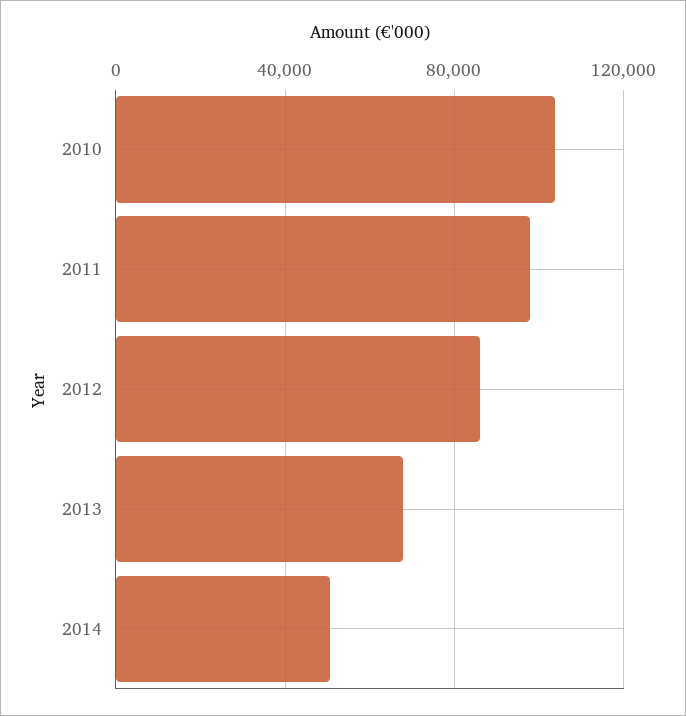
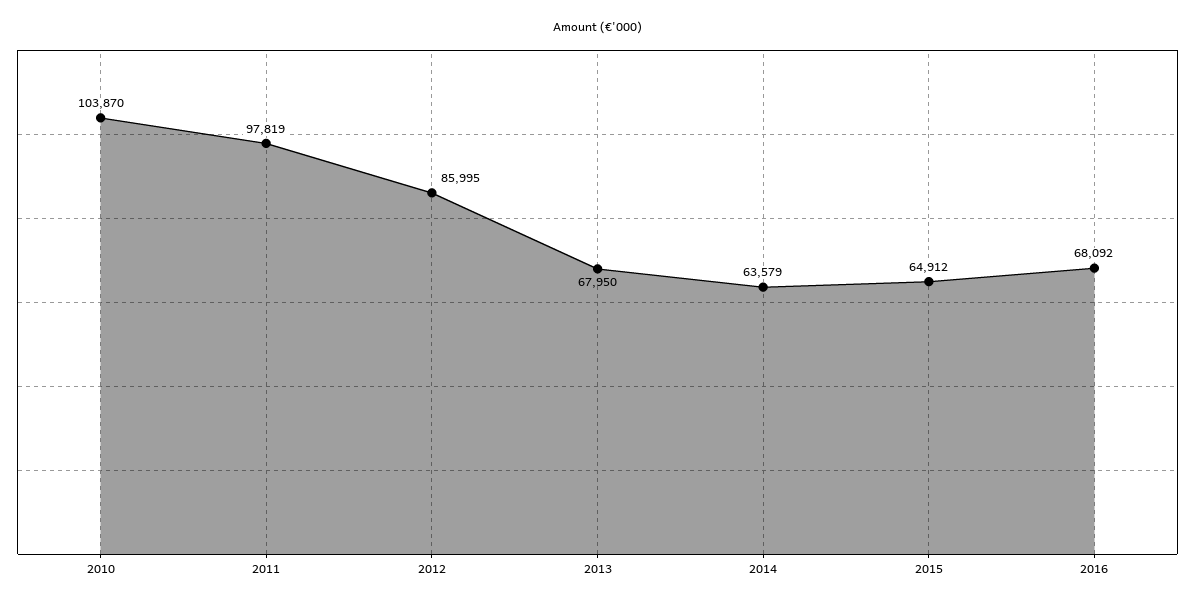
2014: 50000 -> 63579
2015: none -> 64912
2016: none -> 68092

